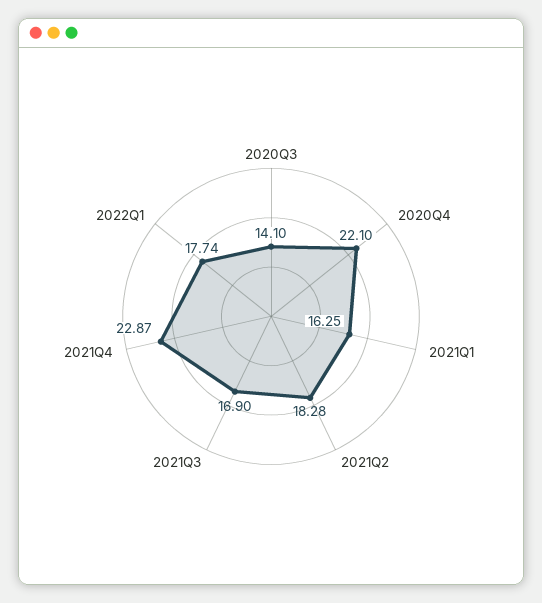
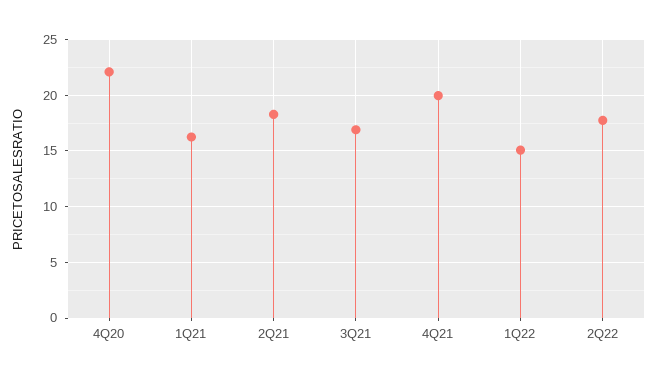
2020Q3: 14.1 -> none
2021Q4: 22.87 -> 20
2022Q1: 17.74 -> 15
2Q22: none -> 18

